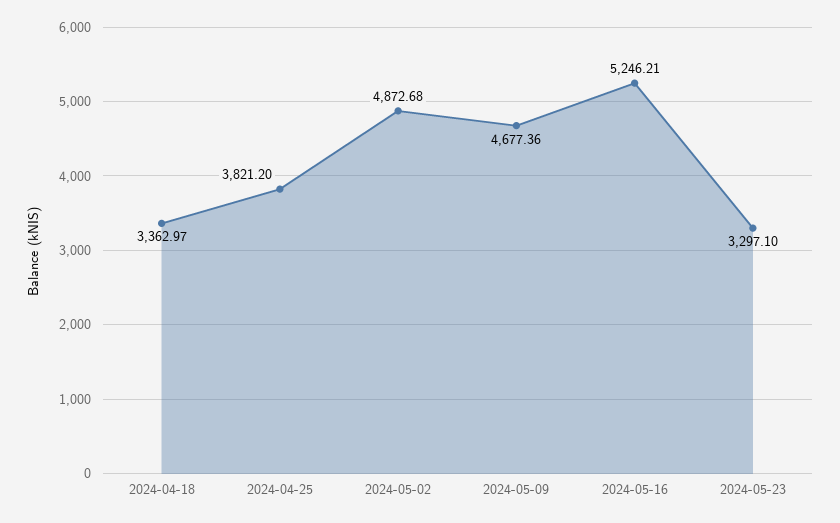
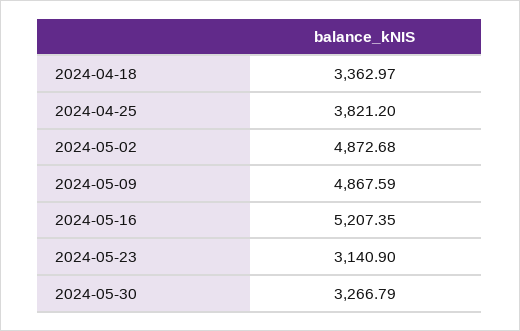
2024-05-09: 4677.36 -> 4867.59
2024-05-16: 5246.21 -> 5207.35
2024-05-23: 3297.1 -> 3140.9
2024-05-30: none -> 3266.79

